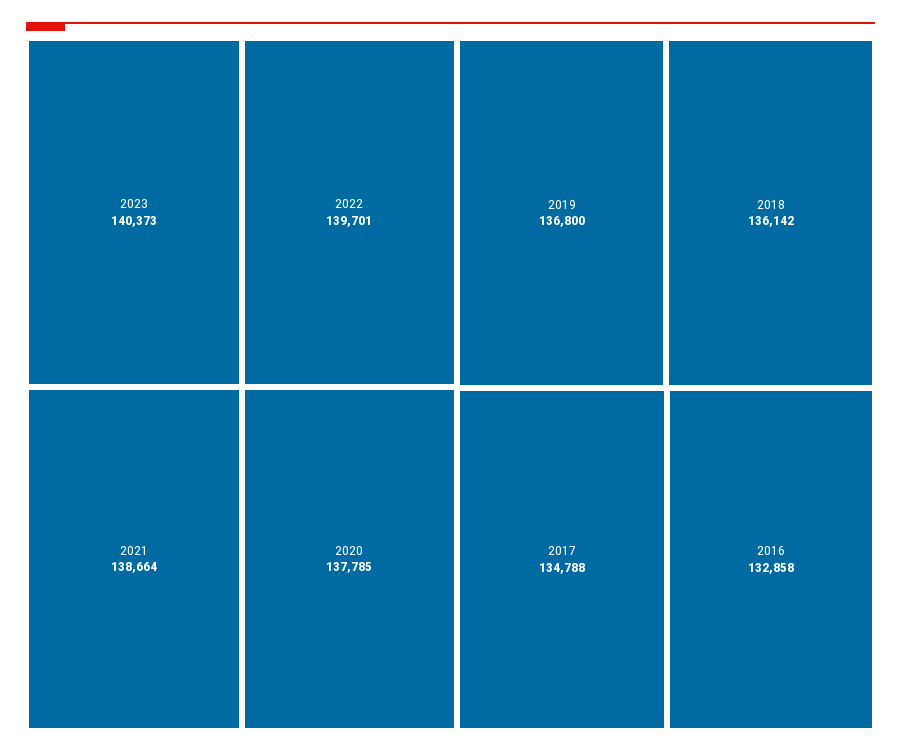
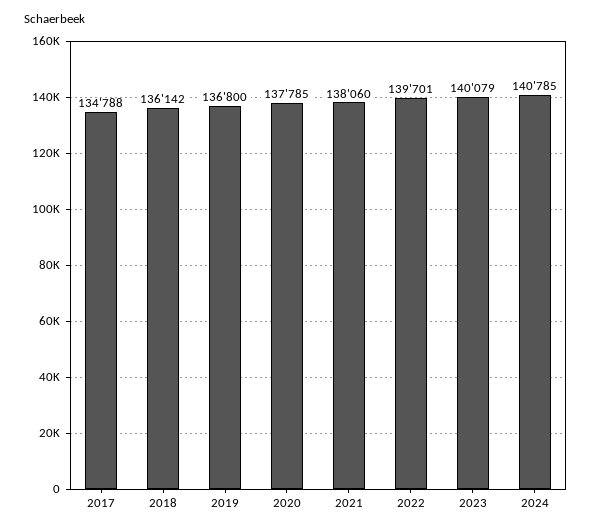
2023: 140373 -> 140079
2021: 138664 -> 138060
2016: 132858 -> none
2024: none -> 140785

